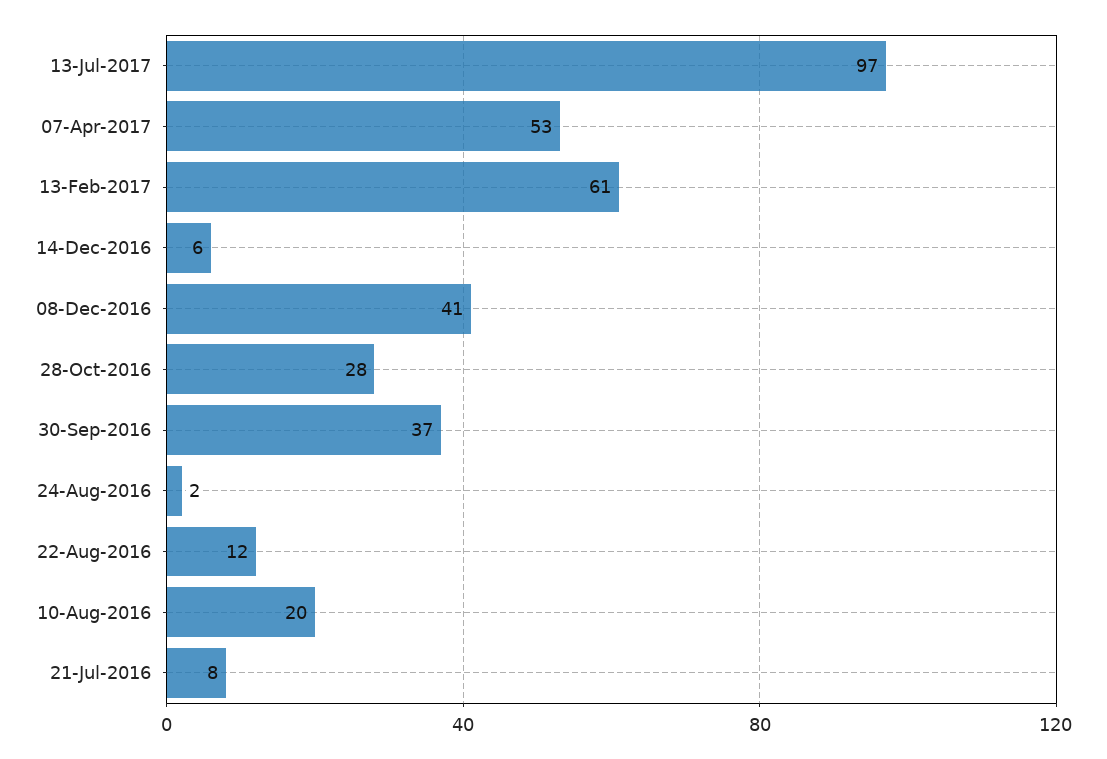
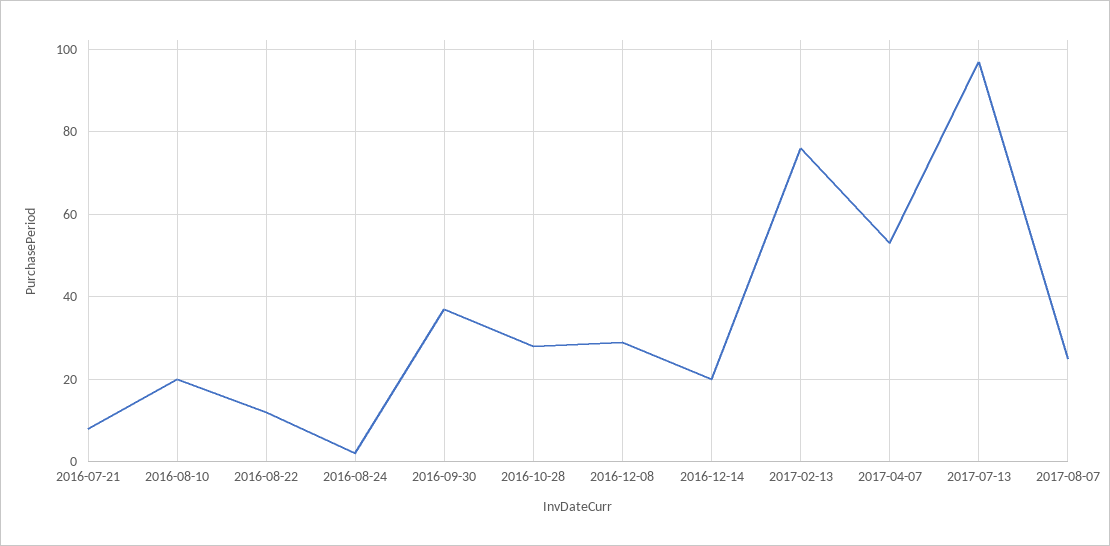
13-Feb-2017: 61 -> 75
14-Dec-2016: 6 -> 20
08-Dec-2016: 41 -> 30
2017-08-07: none -> 25

